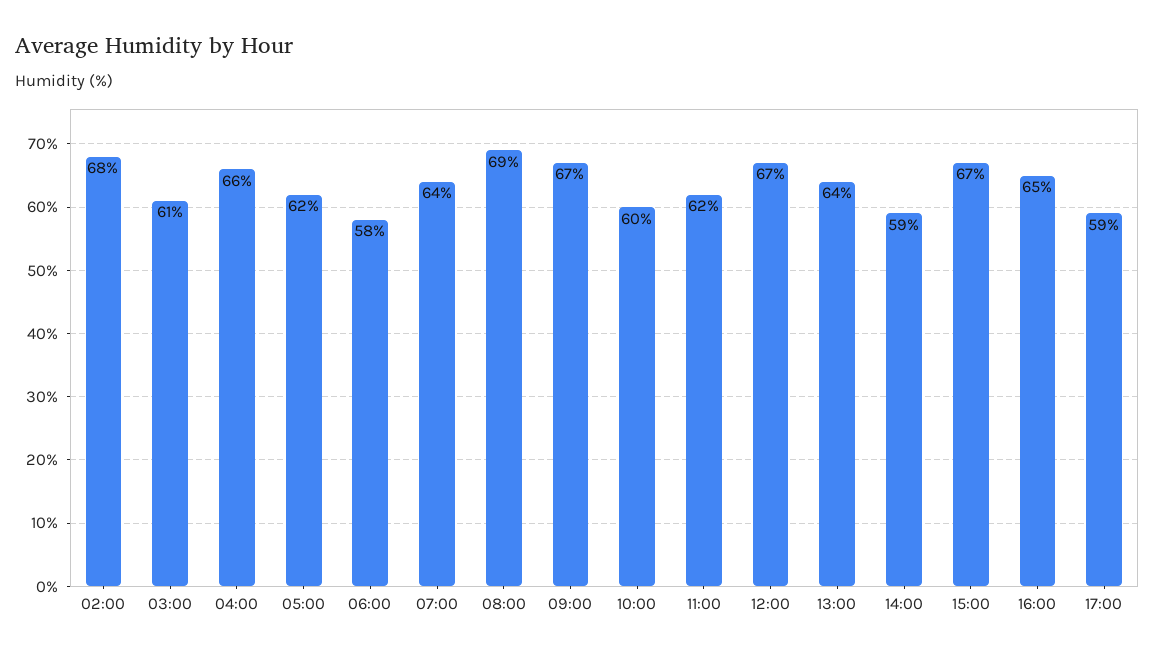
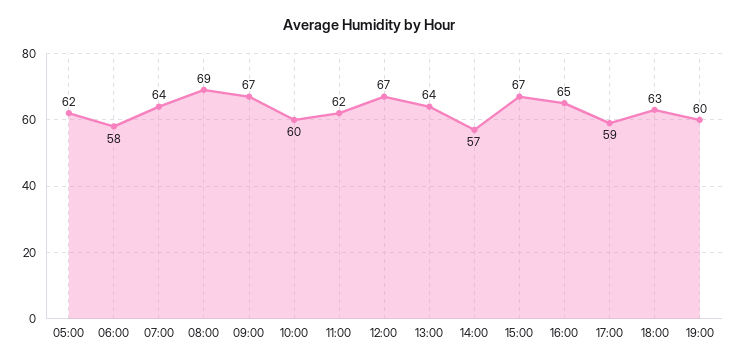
02:00: 68 -> none
03:00: 61 -> none
04:00: 66 -> none
14:00: 59 -> 57
18:00: none -> 63
19:00: none -> 60

